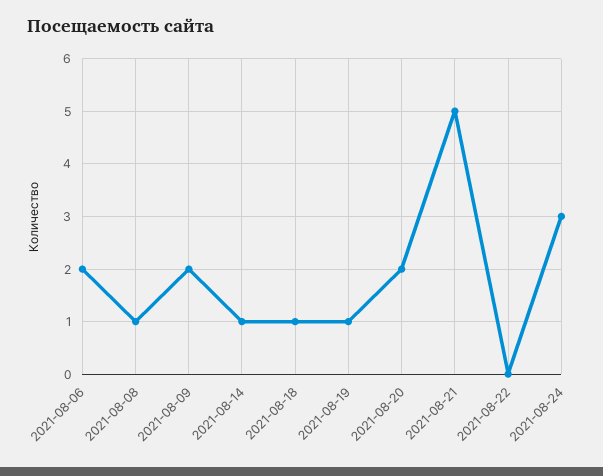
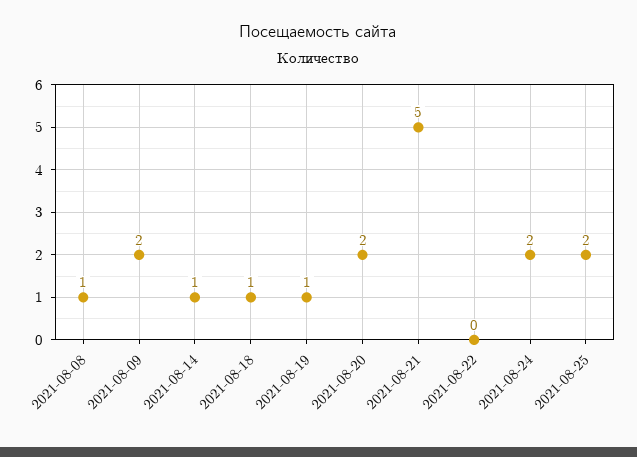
2021-08-06: 2 -> none
2021-08-24: 3 -> 2
2021-08-25: none -> 2

